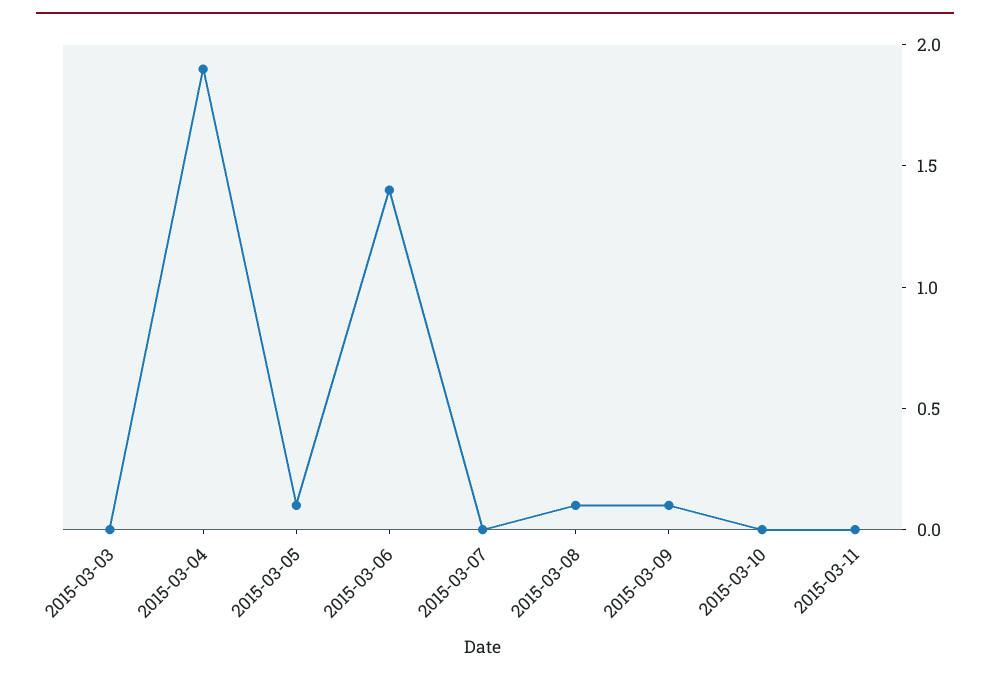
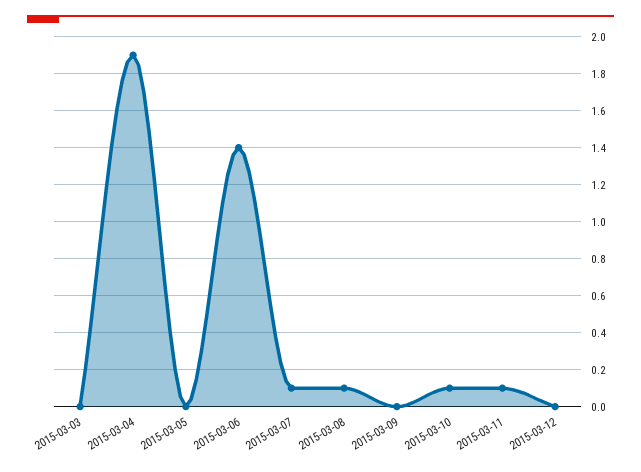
2015-03-05: 0.1 -> 0
2015-03-07: 0 -> 0.1
2015-03-09: 0.1 -> 0
2015-03-10: 0 -> 0.1
2015-03-11: 0 -> 0.1
2015-03-12: none -> 0

